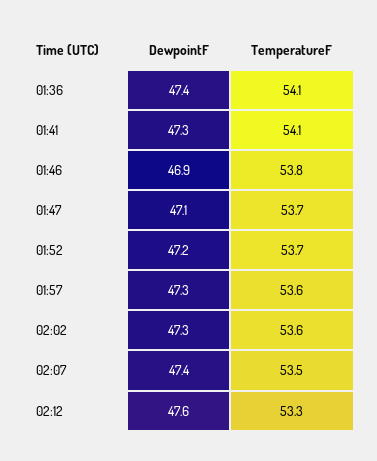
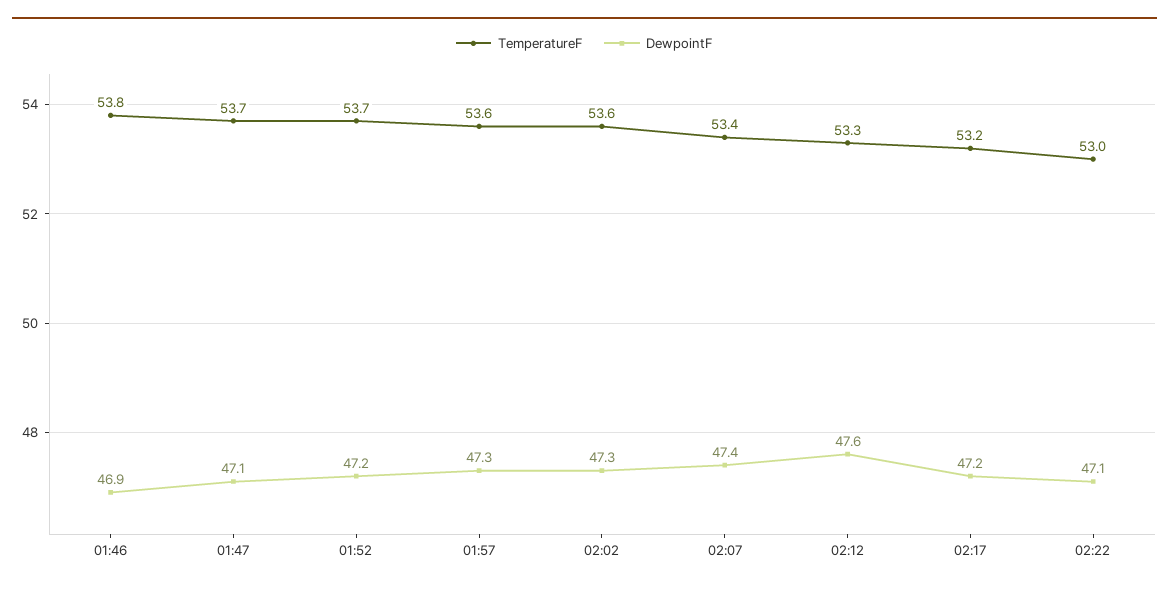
DewpointF, 01:36: 47.4 -> none
TemperatureF, 01:36: 54.1 -> none
DewpointF, 01:41: 47.3 -> none
TemperatureF, 01:41: 54.1 -> none
TemperatureF, 02:07: 53.5 -> 53.4
TemperatureF, 02:17: none -> 53.2
DewpointF, 02:17: none -> 47.2
TemperatureF, 02:22: none -> 53
DewpointF, 02:22: none -> 47.1

